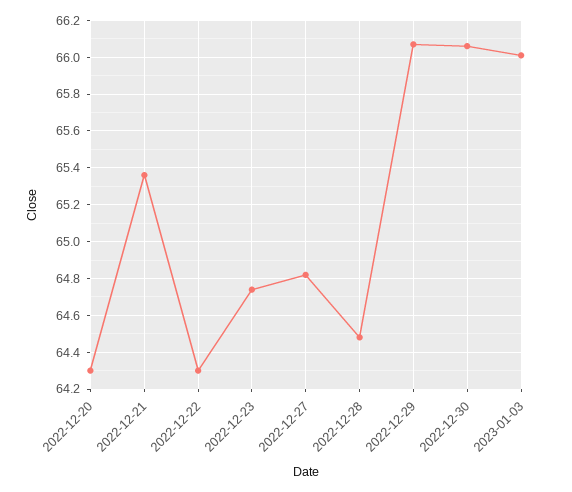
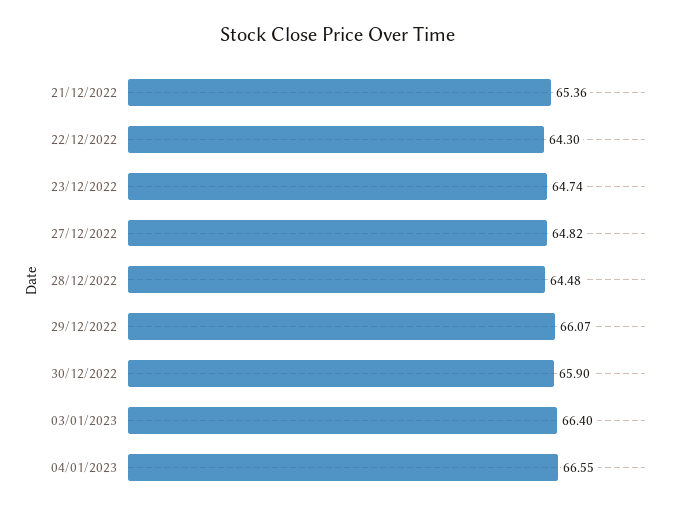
2022-12-20: 64.3 -> none
2022-12-30: 66.05 -> 65.9
2023-01-03: 66 -> 66.4
04/01/2023: none -> 66.55

